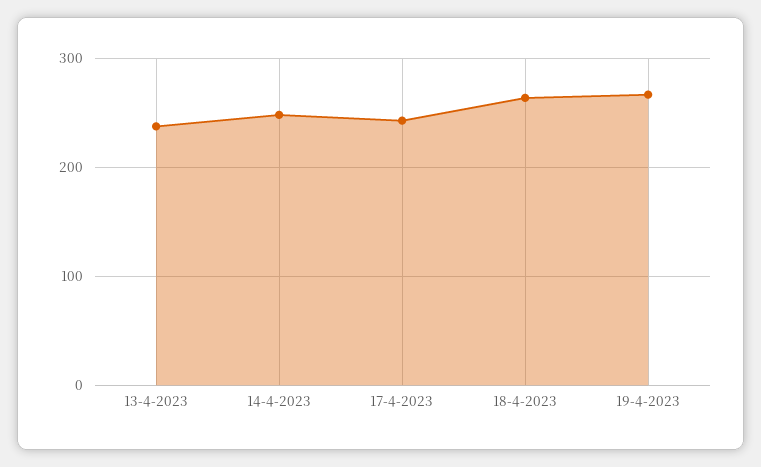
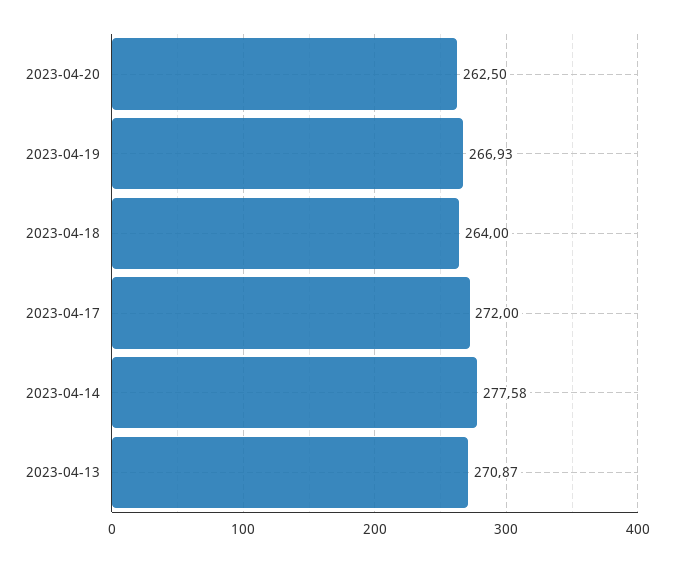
13-4-2023: 240 -> 270.87
14-4-2023: 250 -> 277.58
17-4-2023: 240 -> 272
2023-04-20: none -> 262.5

